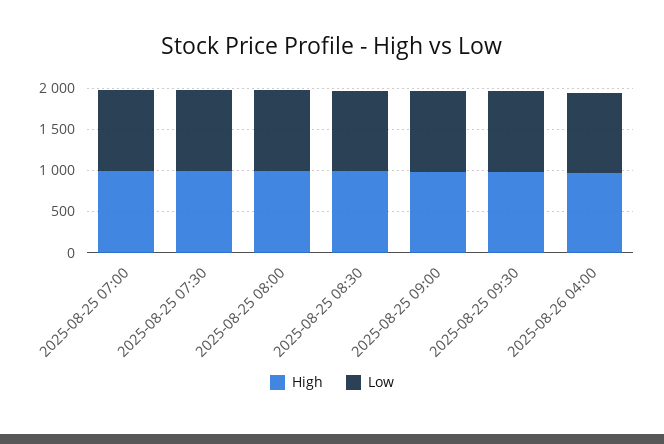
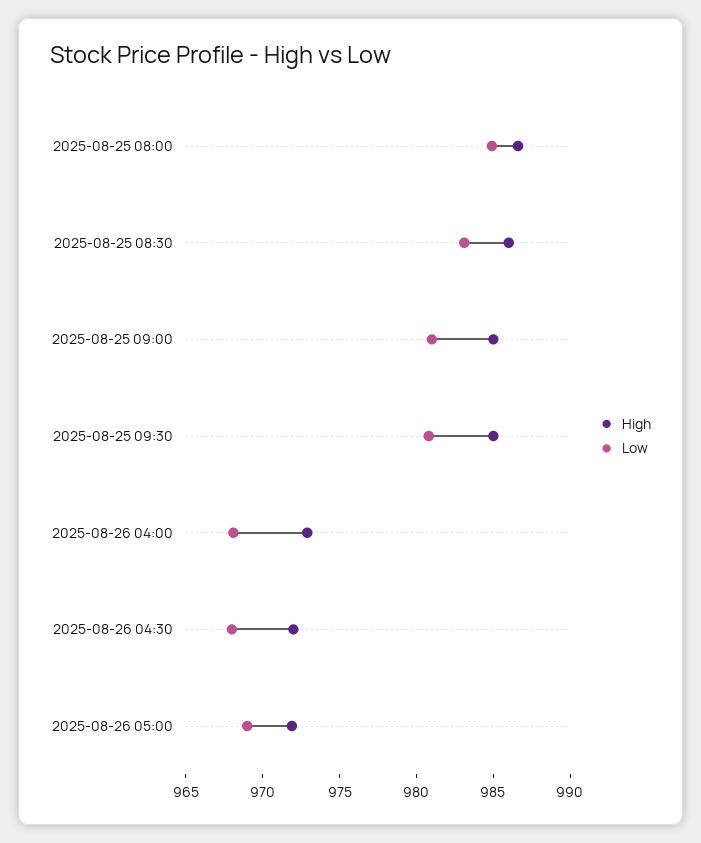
High, 2025-08-25 07:00: 1000 -> none
Low, 2025-08-25 07:00: 1000 -> none
High, 2025-08-25 07:30: 1000 -> none
Low, 2025-08-25 07:30: 1000 -> none
High, 2025-08-26 04:30: none -> 972
Low, 2025-08-26 04:30: none -> 968
High, 2025-08-26 05:00: none -> 972
Low, 2025-08-26 05:00: none -> 969

